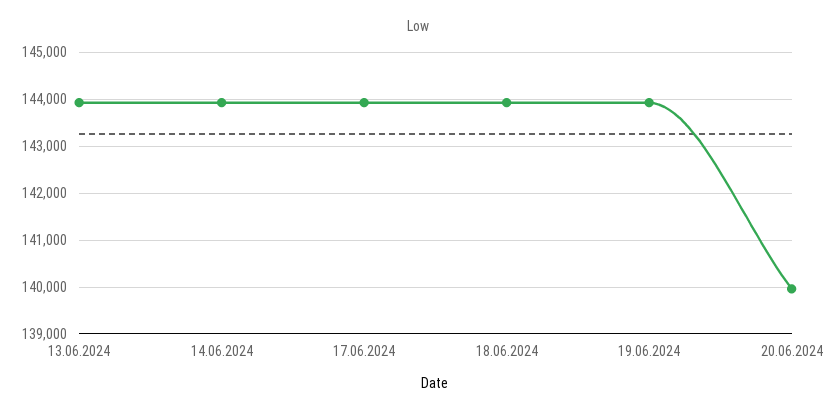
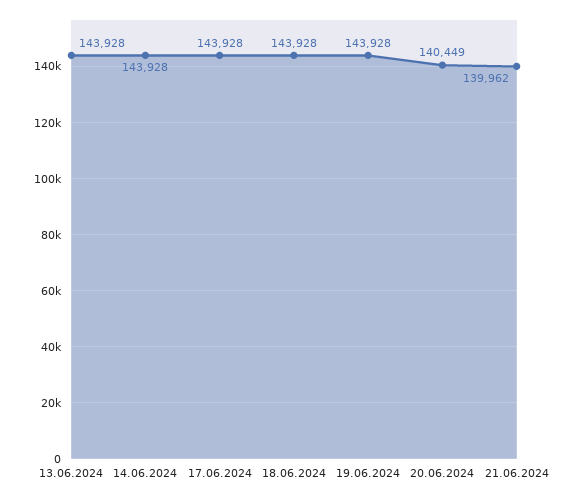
20.06.2024: 140000 -> 140449
21.06.2024: none -> 139962

